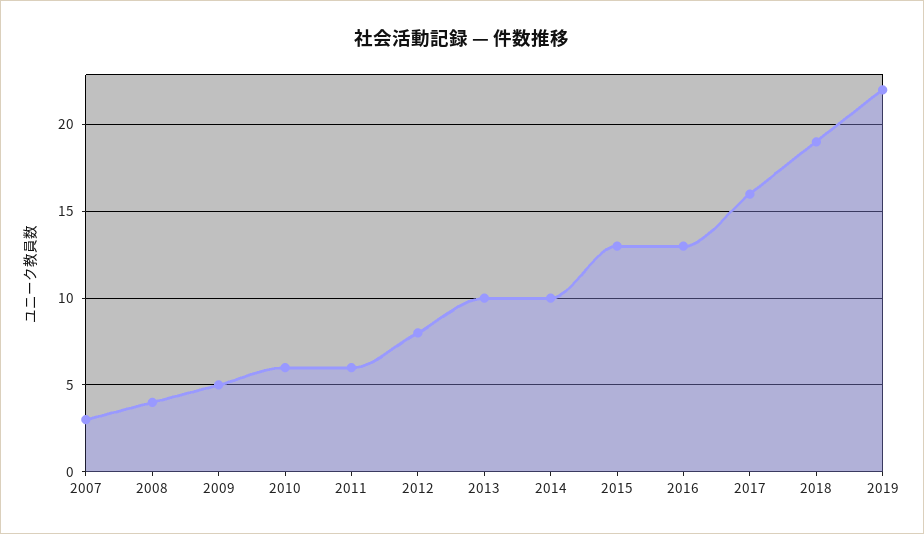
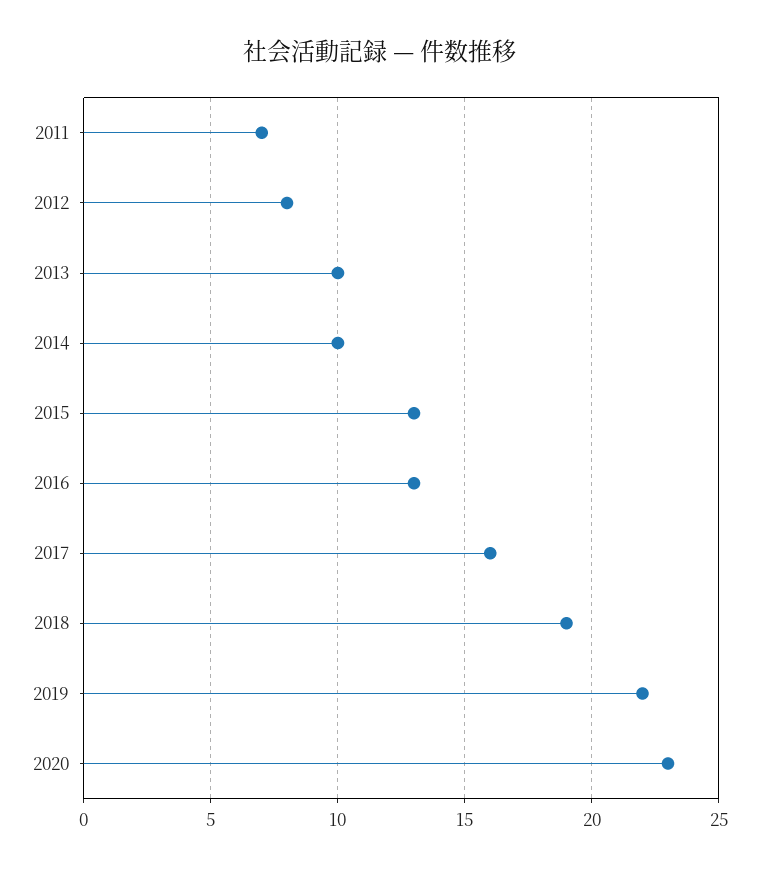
2007: 3 -> none
2008: 4 -> none
2009: 5 -> none
2010: 6 -> none
2011: 6 -> 7
2020: none -> 23

